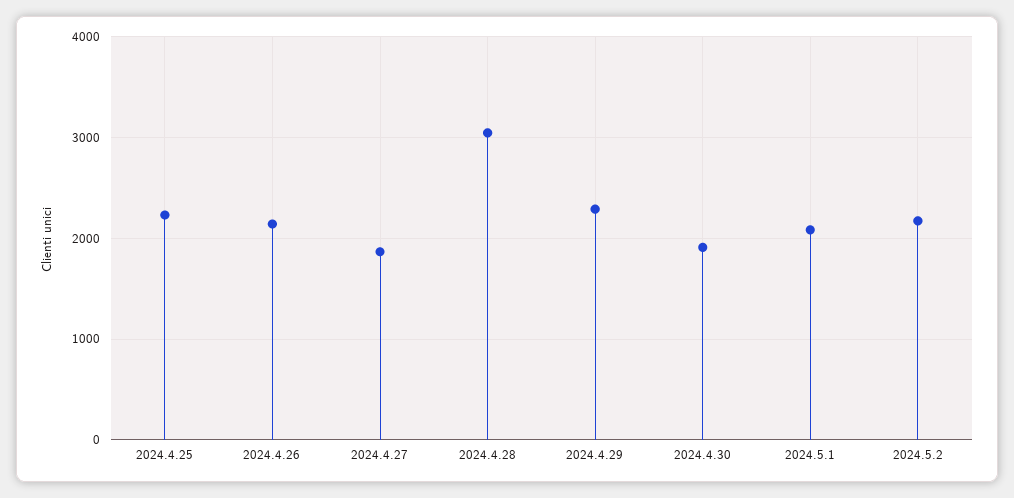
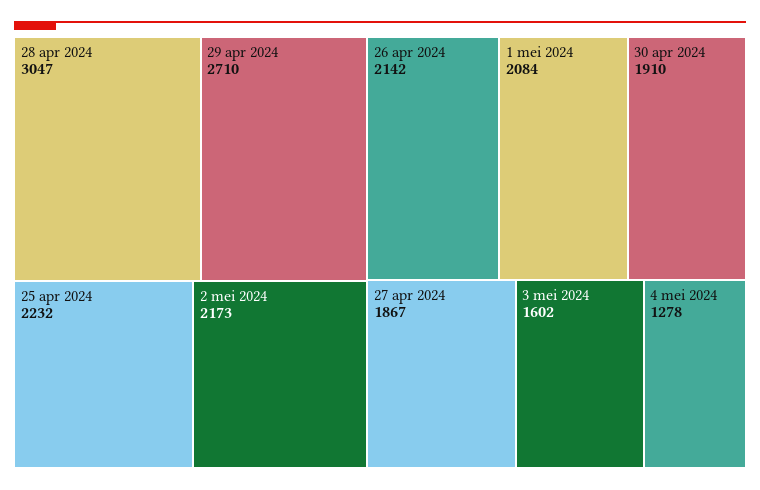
2024.4.29: 2300 -> 2710
3 mei 2024: none -> 1602
4 mei 2024: none -> 1278

